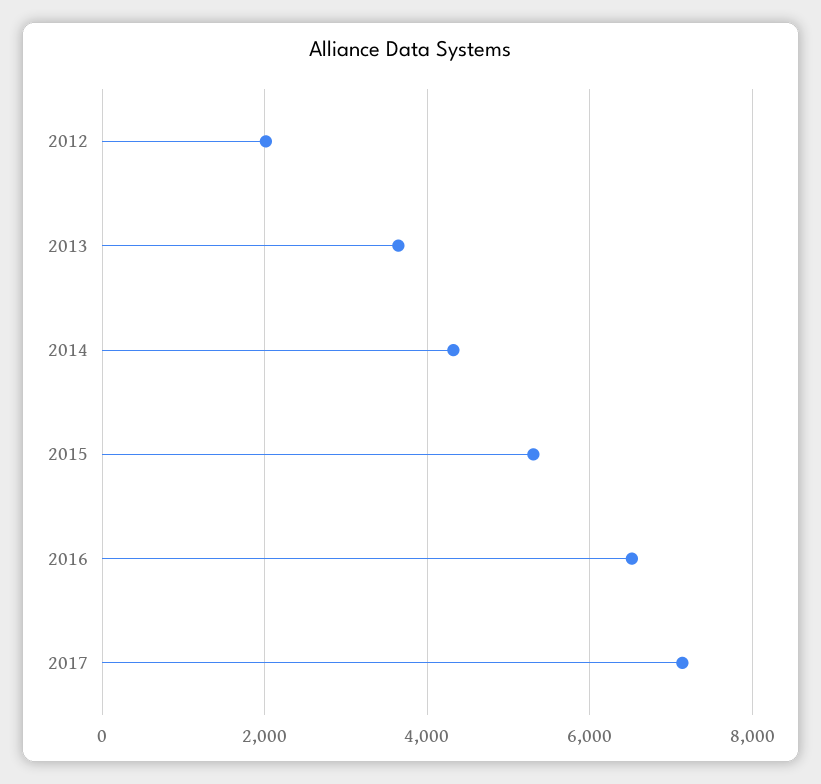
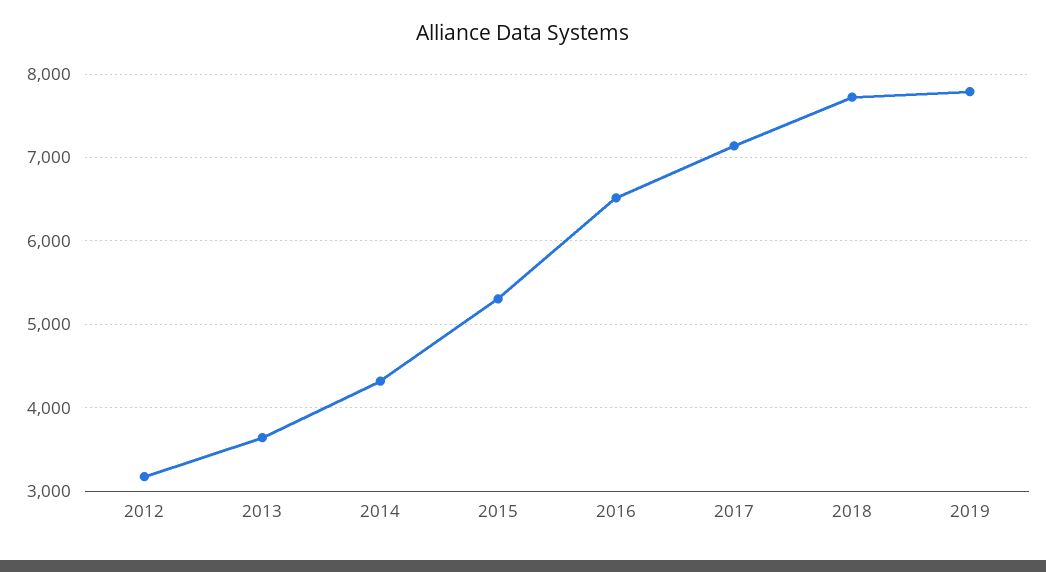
2012: 2000 -> 3200
2018: none -> 7700
2019: none -> 7800

